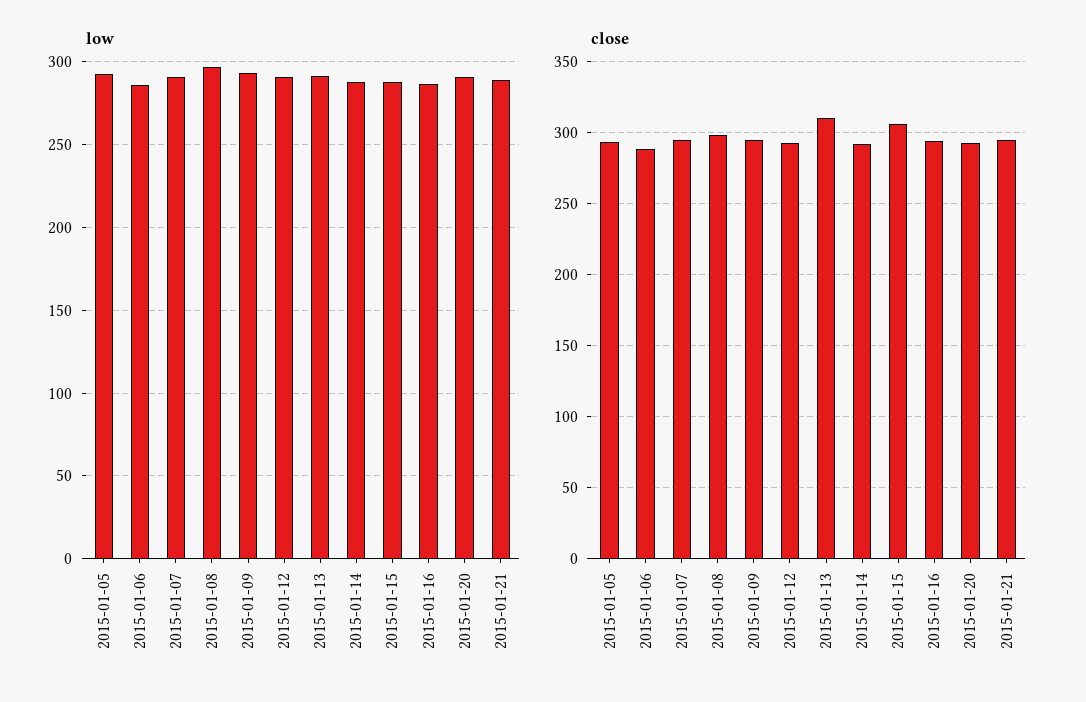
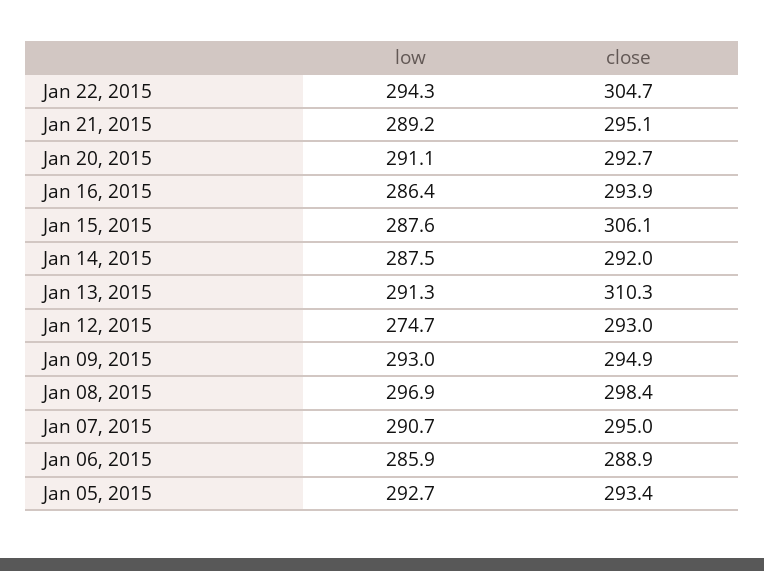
low, 2015-01-12: 290 -> 274.7
low, Jan 22, 2015: none -> 294.3
close, Jan 22, 2015: none -> 304.7

